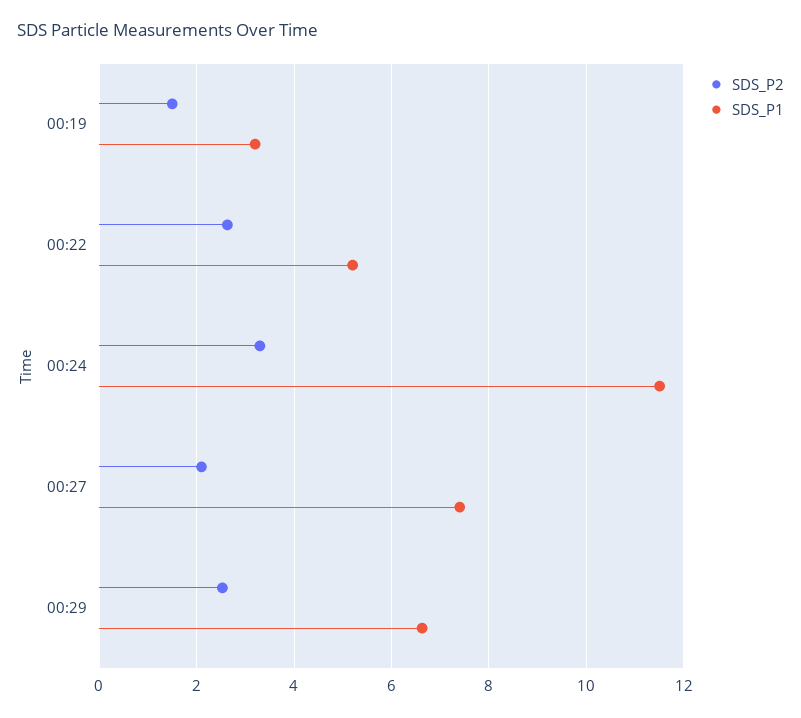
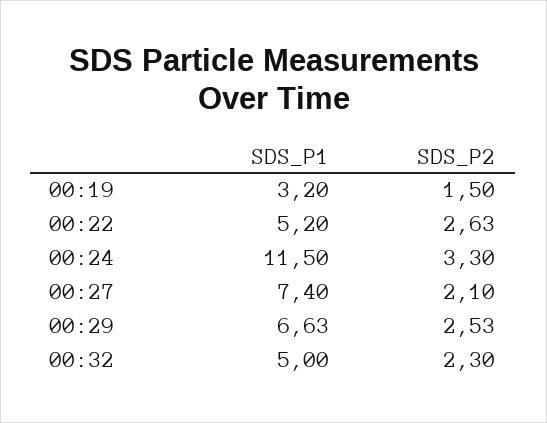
SDS_P1, 00:32: none -> 5
SDS_P2, 00:32: none -> 2.3

